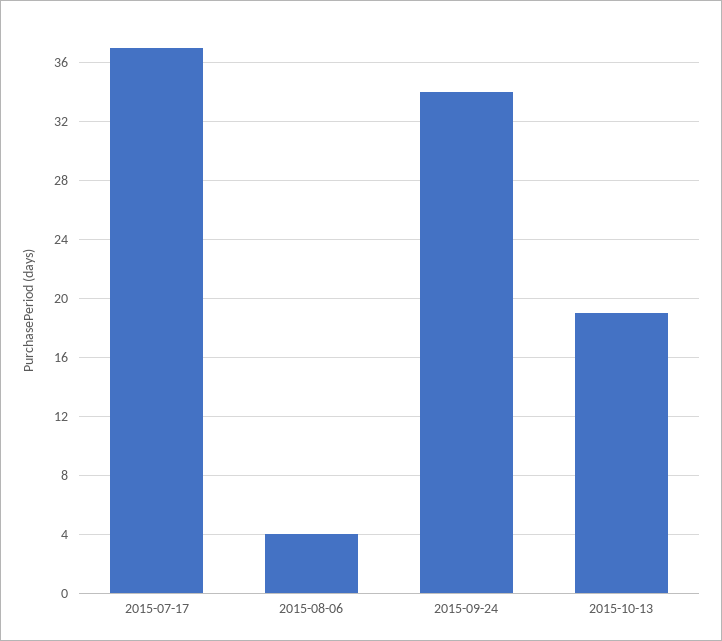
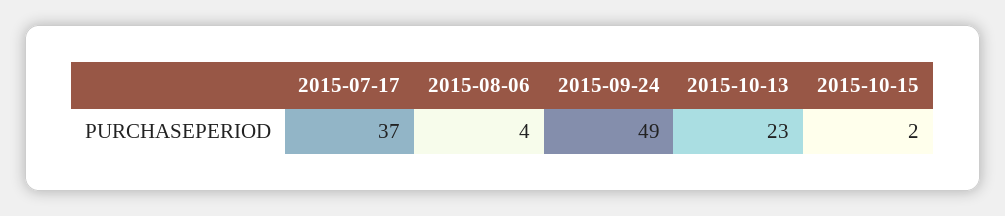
2015-09-24: 34 -> 49
2015-10-13: 19 -> 23
2015-10-15: none -> 2

